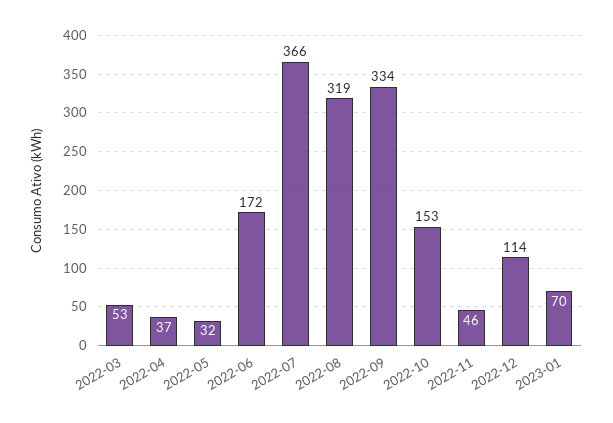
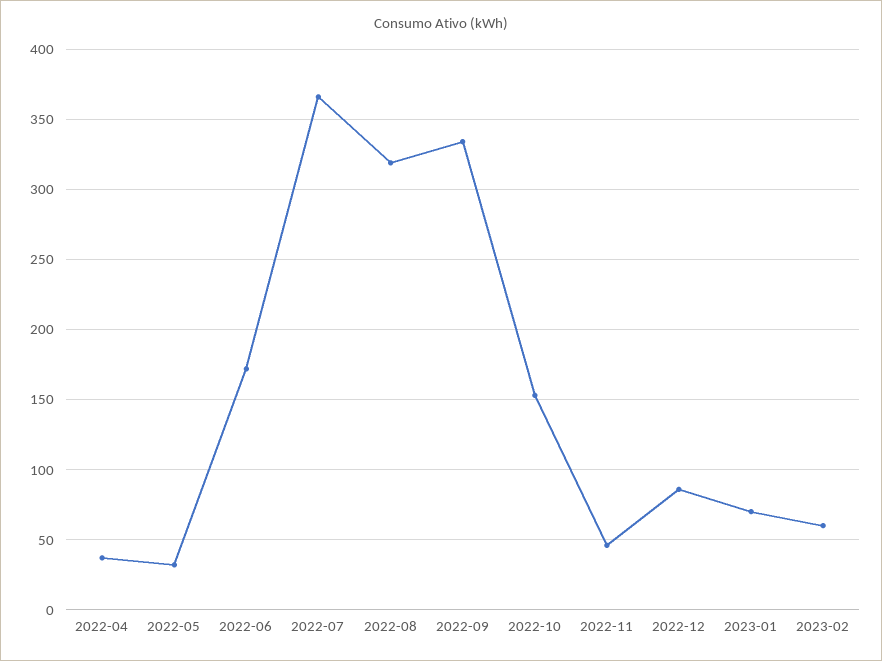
2022-03: 53 -> none
2022-12: 114 -> 85
2023-02: none -> 60

